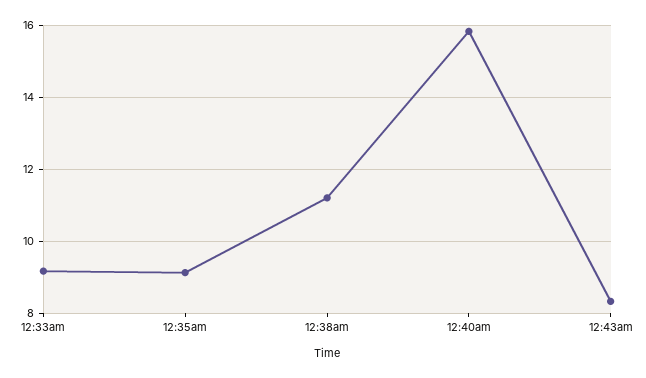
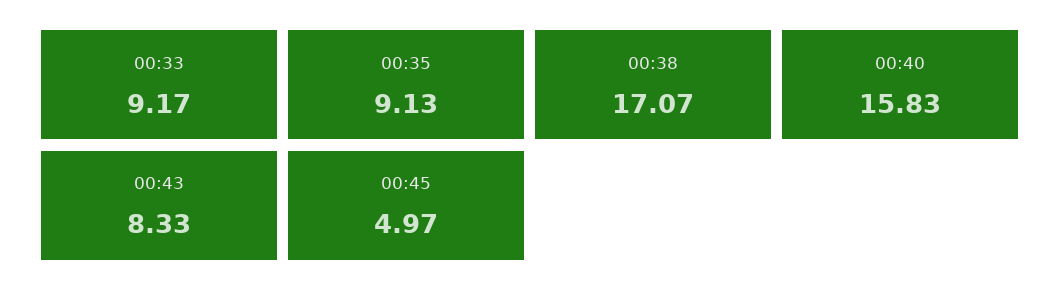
12:38am: 11.2 -> 17.07
00:45: none -> 4.97

